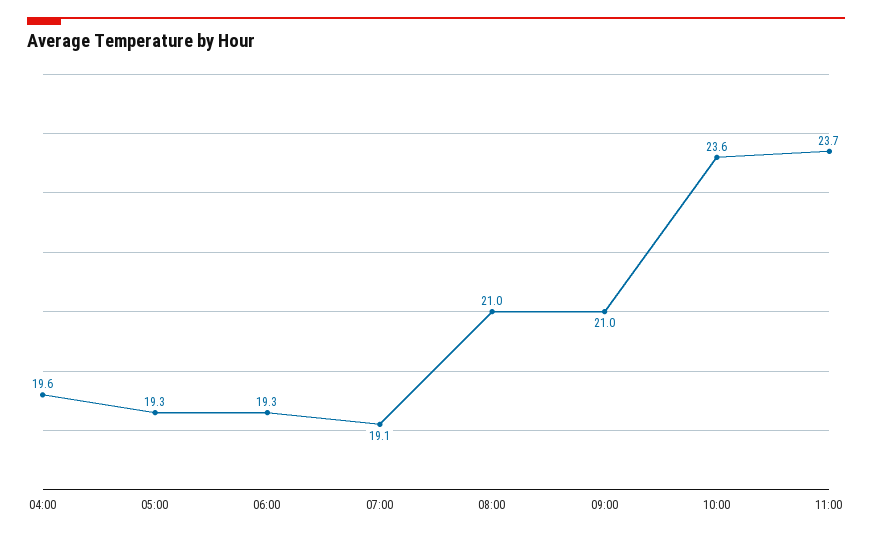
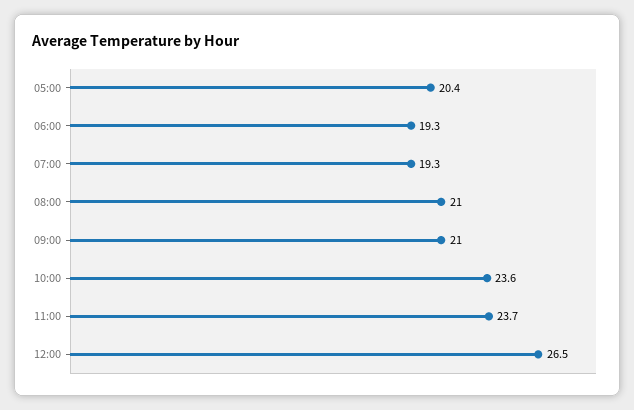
04:00: 19.6 -> none
05:00: 19.3 -> 20.4
07:00: 19.1 -> 19.3
12:00: none -> 26.5

